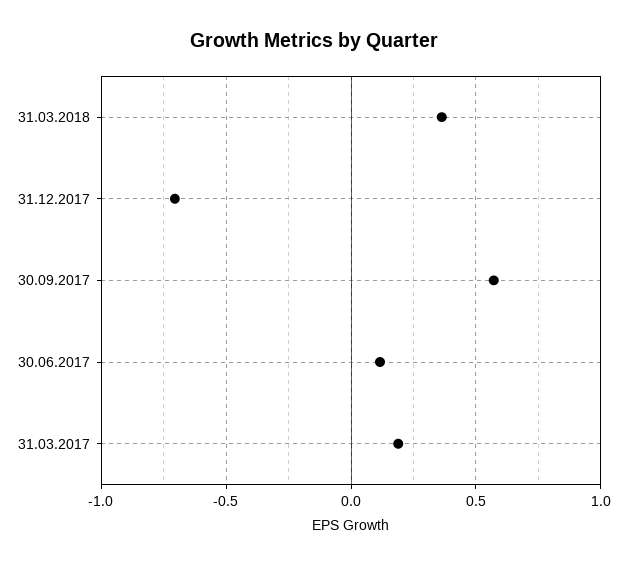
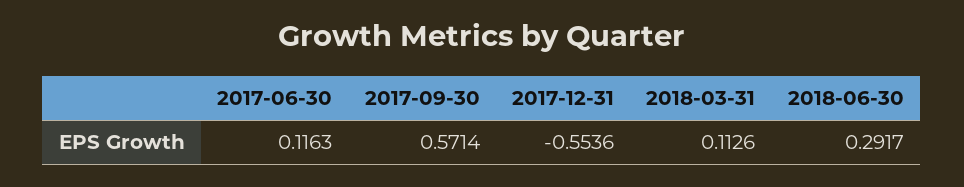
31.03.2018: 0.35 -> 0.1126
31.12.2017: -0.7 -> -0.5536
31.03.2017: 0.2 -> none
2018-06-30: none -> 0.2917

